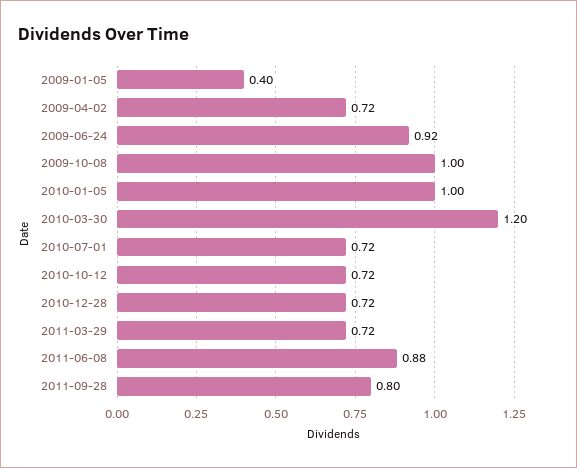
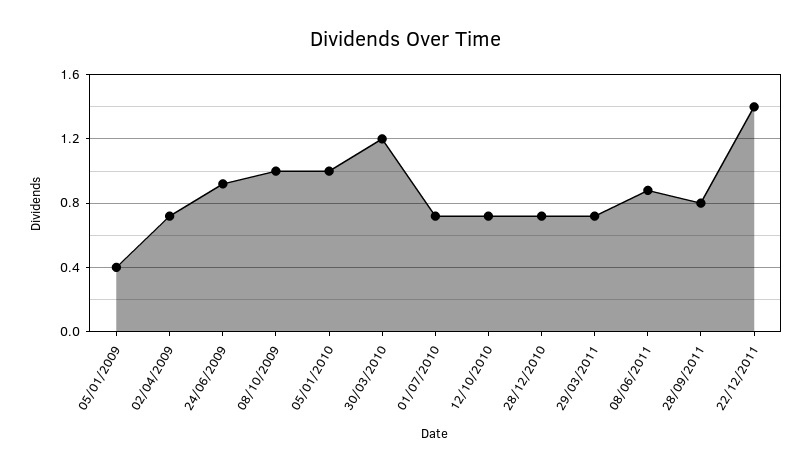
22/12/2011: none -> 1.4

